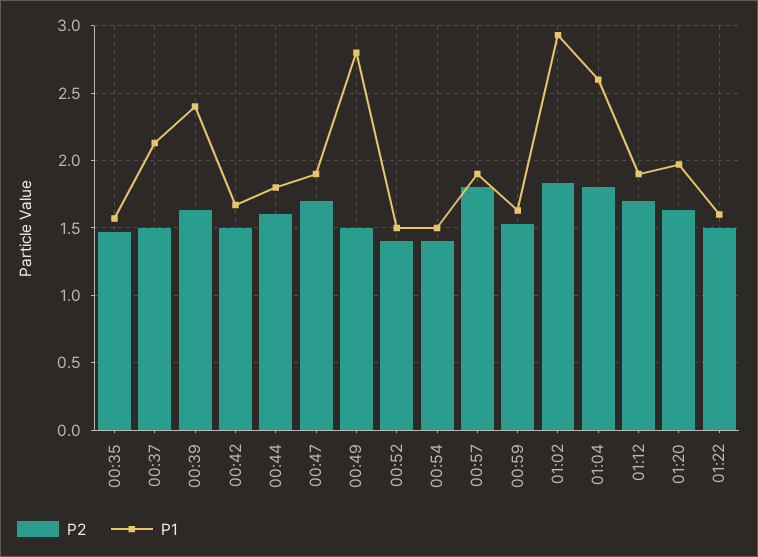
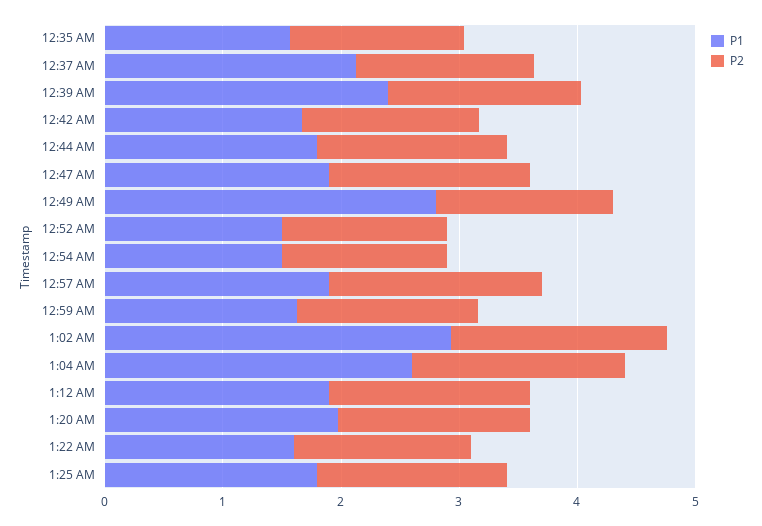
P1, 1:25 AM: none -> 1.8
P2, 1:25 AM: none -> 1.6

